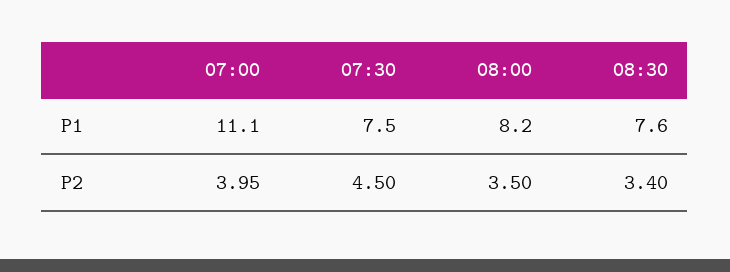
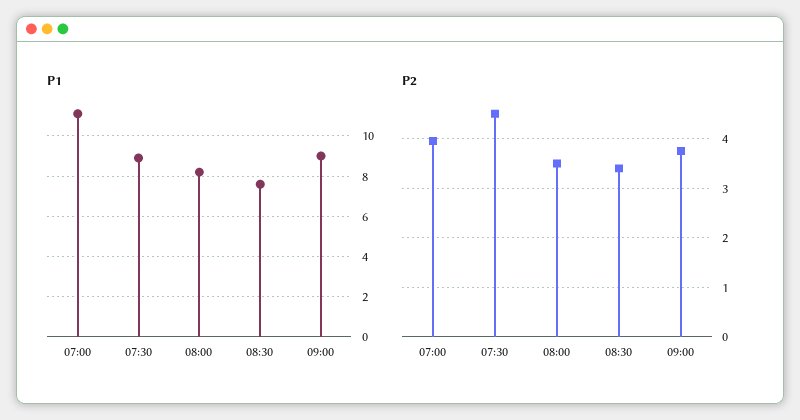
P1, 07:30: 7.5 -> 9
P1, 09:00: none -> 9
P2, 09:00: none -> 3.8

